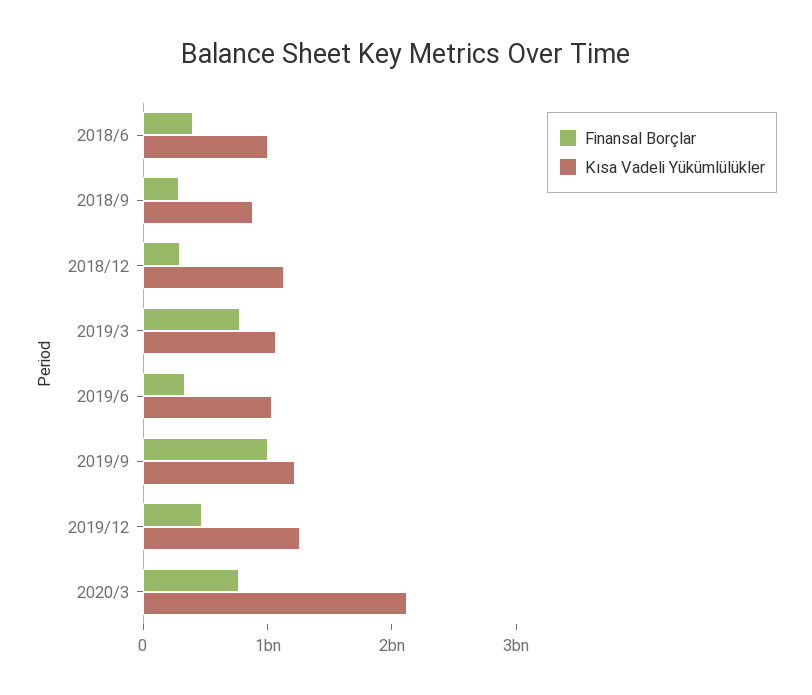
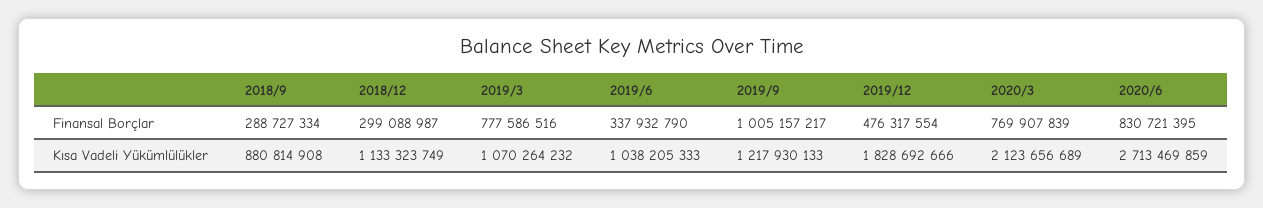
Finansal Borçlar, 2018/6: 400000000 -> none
Kısa Vadeli Yükümlülükler, 2018/6: 1000000000 -> none
Kısa Vadeli Yükümlülükler, 2019/12: 1200000000 -> 1828692666
Finansal Borçlar, 2020/6: none -> 830721395
Kısa Vadeli Yükümlülükler, 2020/6: none -> 2713469859

